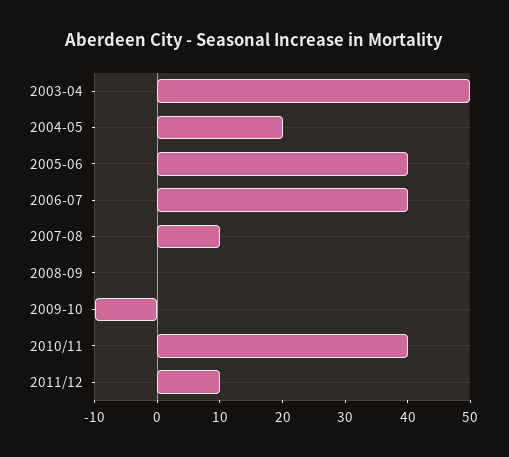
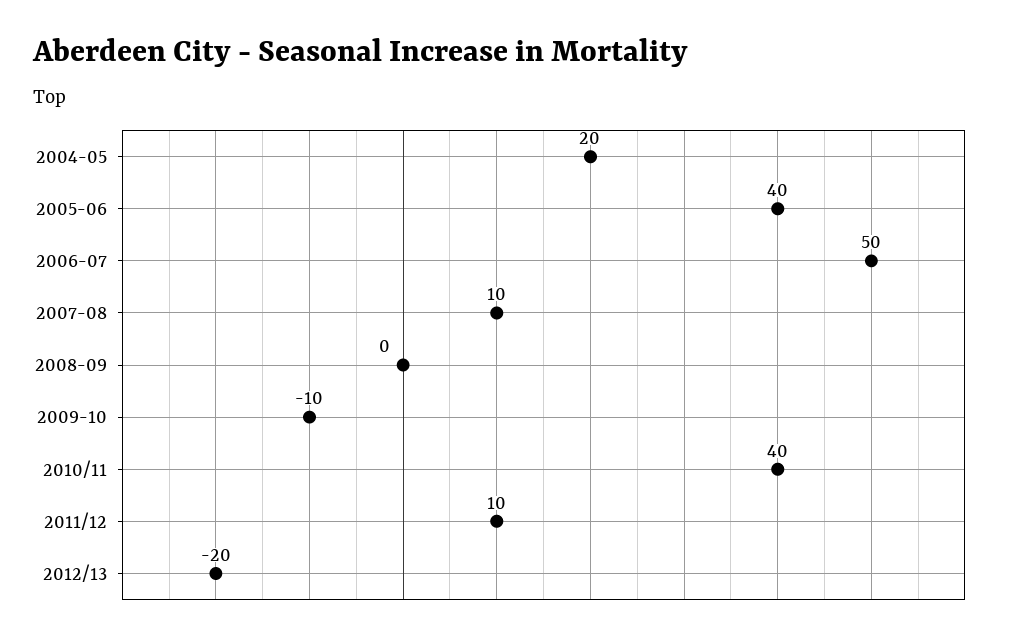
2003-04: 50 -> none
2006-07: 40 -> 50
2012/13: none -> -20

